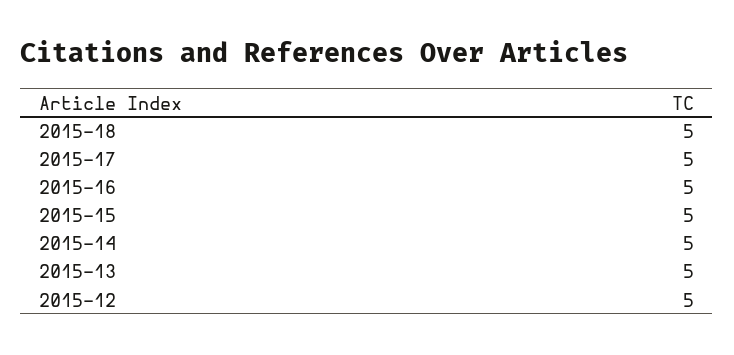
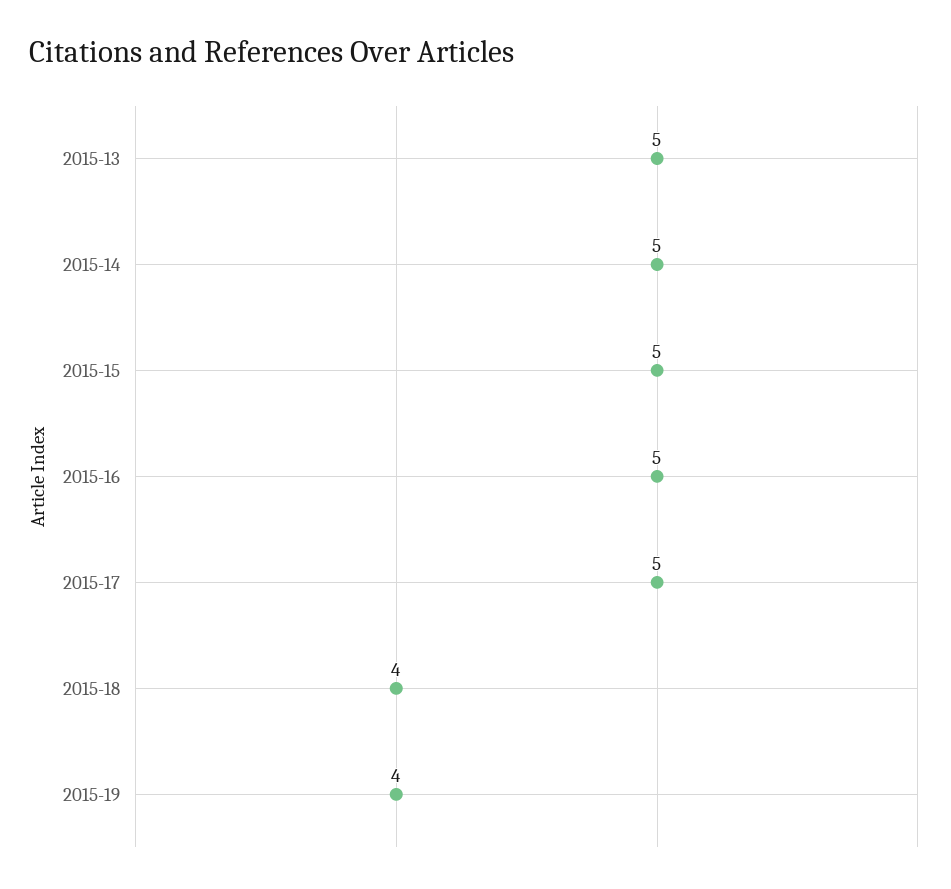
2015-18: 5 -> 4
2015-12: 5 -> none
2015-19: none -> 4

